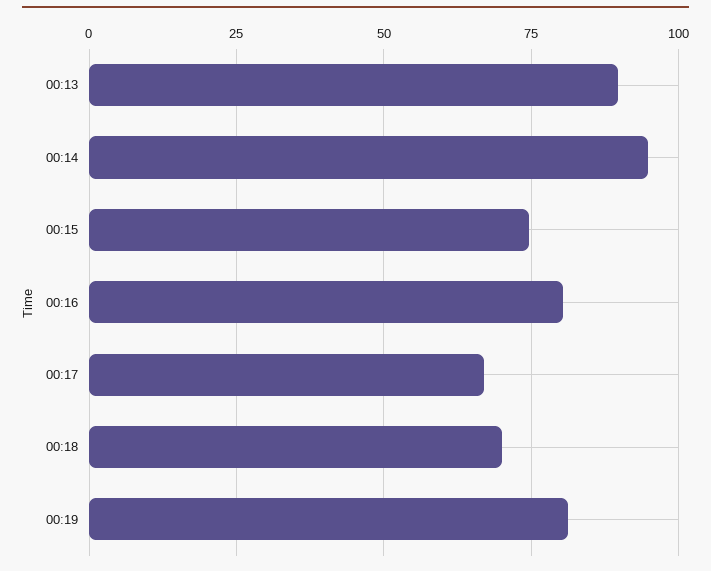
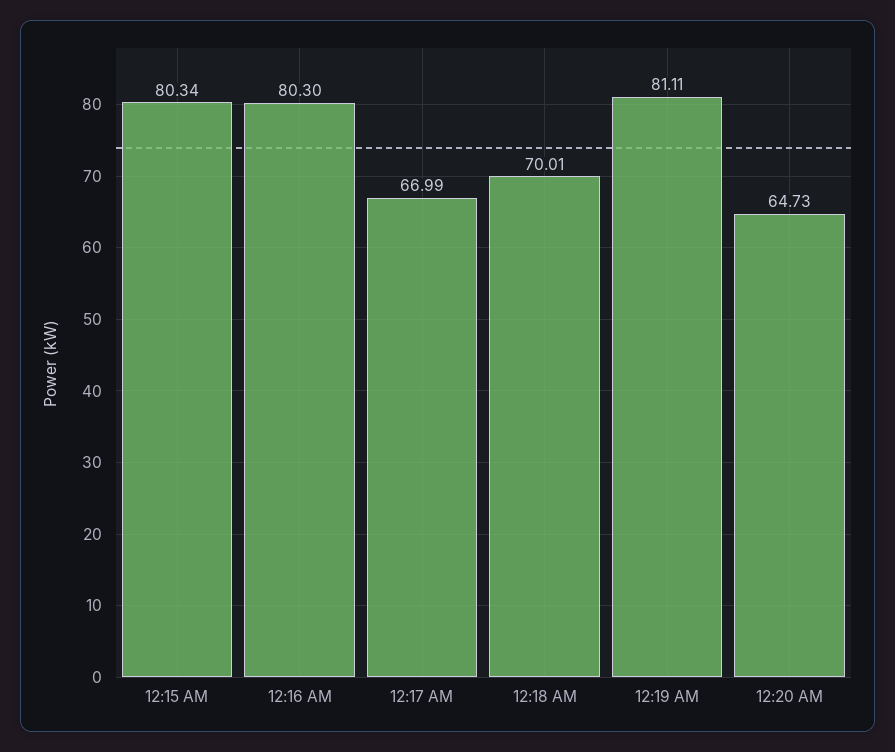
00:13: 90 -> none
00:14: 95 -> none
00:15: 75 -> 80.34
12:20 AM: none -> 64.73

